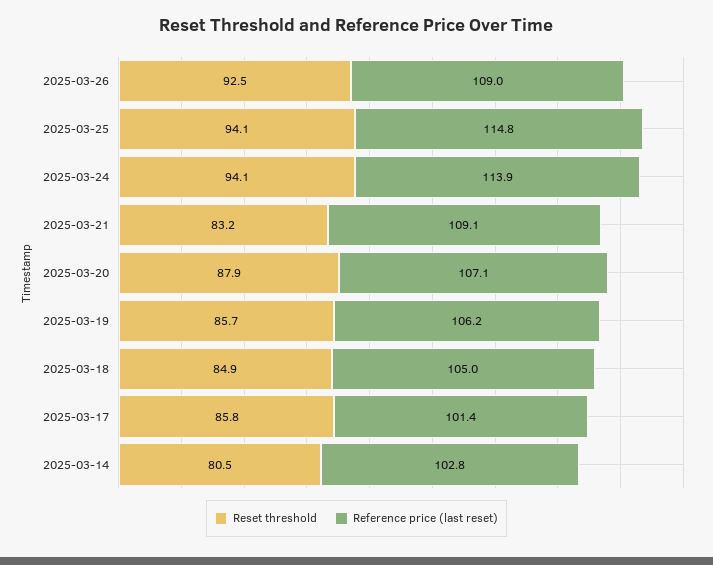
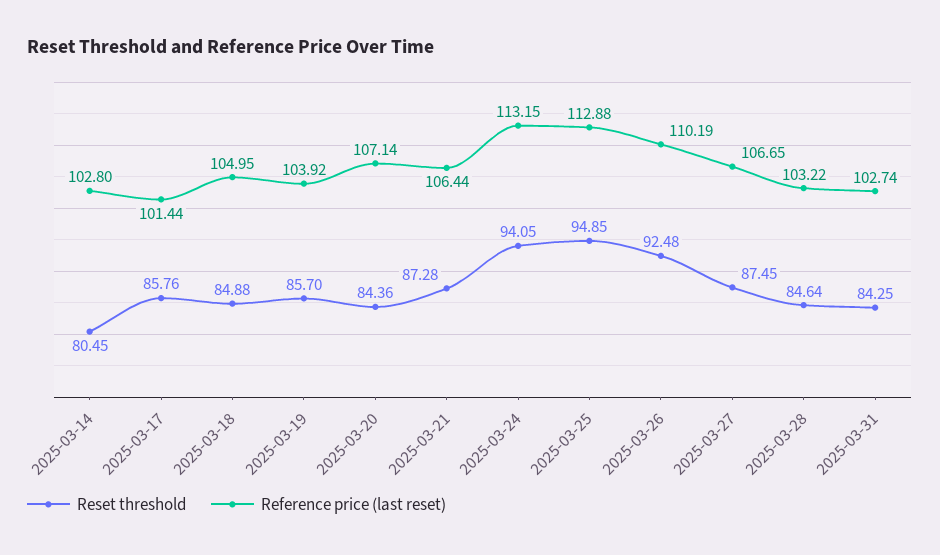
Reference price (last reset), 2025-03-26: 109 -> 110.19
Reset threshold, 2025-03-25: 94.1 -> 94.85
Reference price (last reset), 2025-03-25: 114.8 -> 112.88
Reference price (last reset), 2025-03-24: 113.9 -> 113.15
Reset threshold, 2025-03-21: 83.2 -> 87.28
Reference price (last reset), 2025-03-21: 109.1 -> 106.44
Reset threshold, 2025-03-20: 87.9 -> 84.36
Reference price (last reset), 2025-03-19: 106.2 -> 103.92
Reset threshold, 2025-03-27: none -> 87.45
Reference price (last reset), 2025-03-27: none -> 106.65
Reset threshold, 2025-03-28: none -> 84.64
Reference price (last reset), 2025-03-28: none -> 103.22
Reset threshold, 2025-03-31: none -> 84.25
Reference price (last reset), 2025-03-31: none -> 102.74

